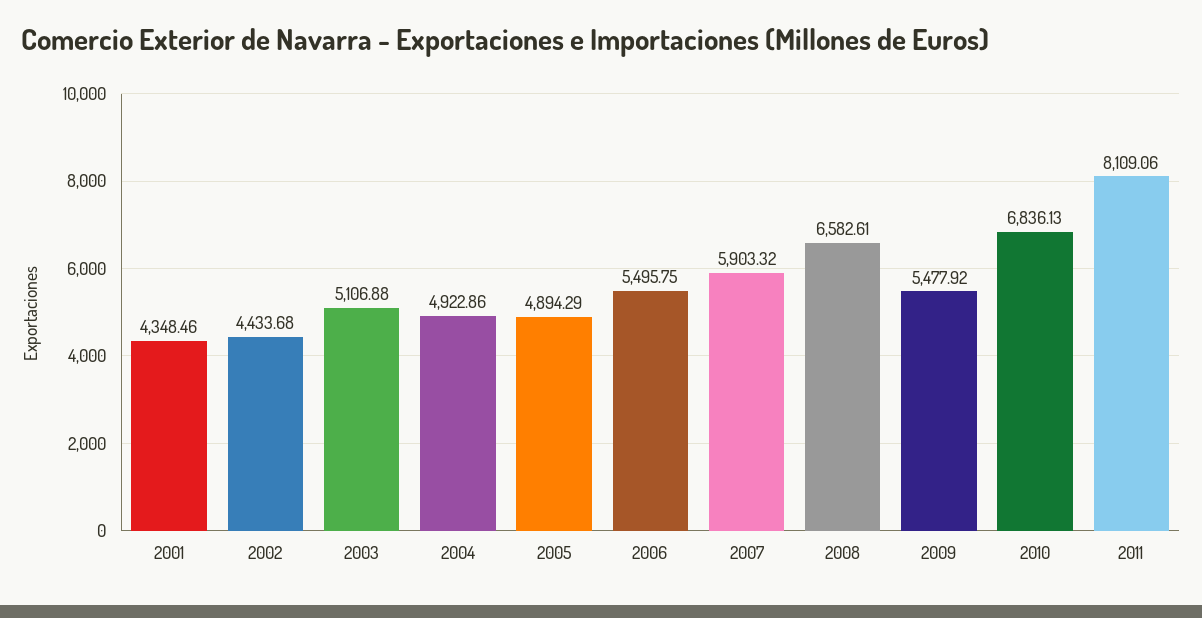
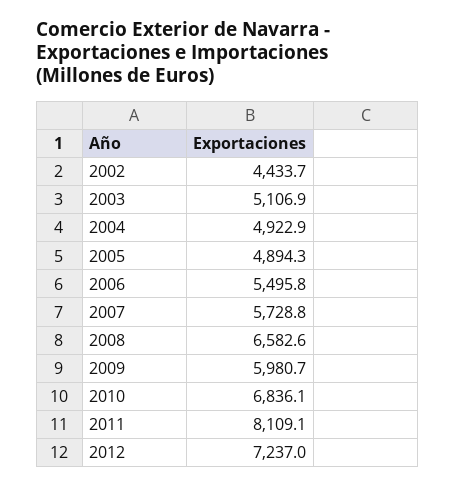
2001: 4348.46 -> none
2007: 5903.32 -> 5728.8
2009: 5477.92 -> 5980.7
2012: none -> 7237

